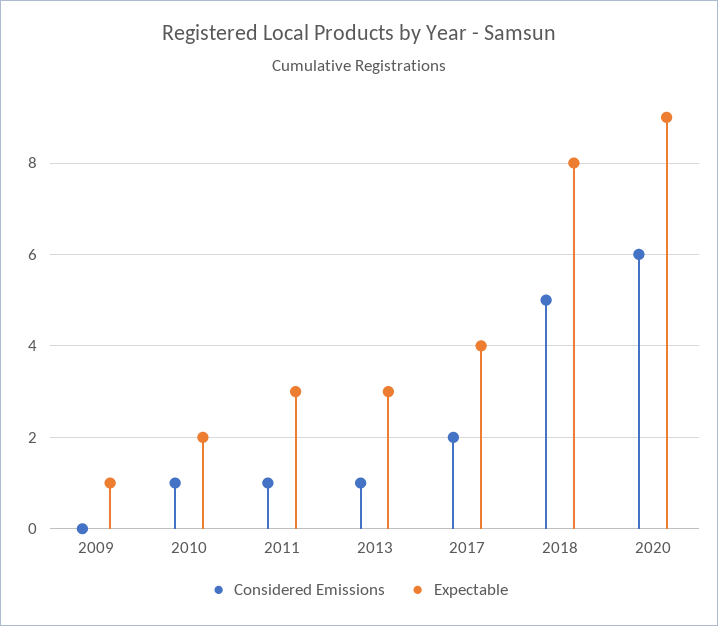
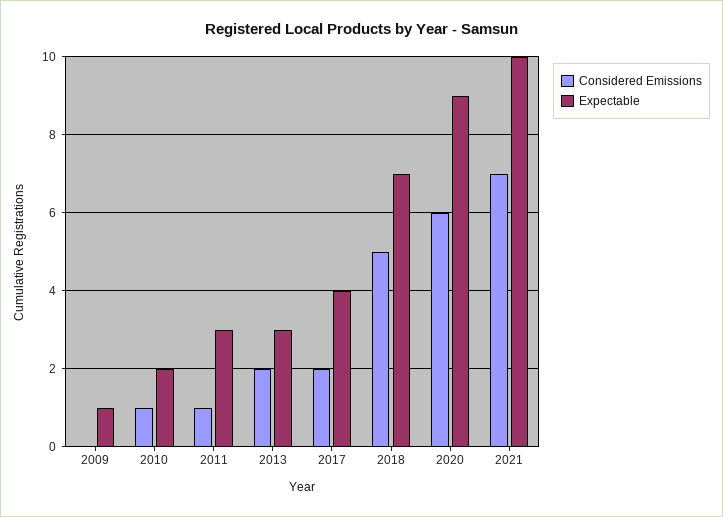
Considered Emissions, 2013: 1 -> 2
Expectable, 2018: 8 -> 7
Considered Emissions, 2021: none -> 7
Expectable, 2021: none -> 10

